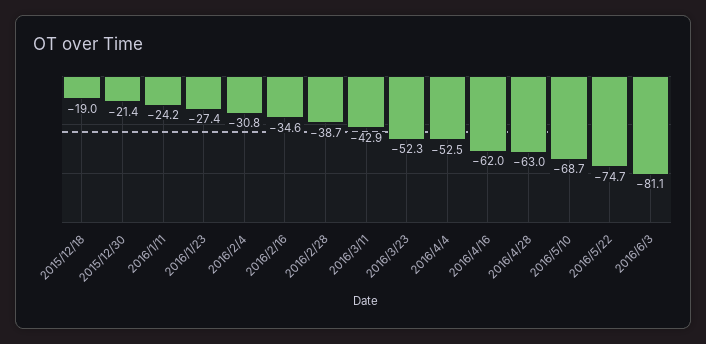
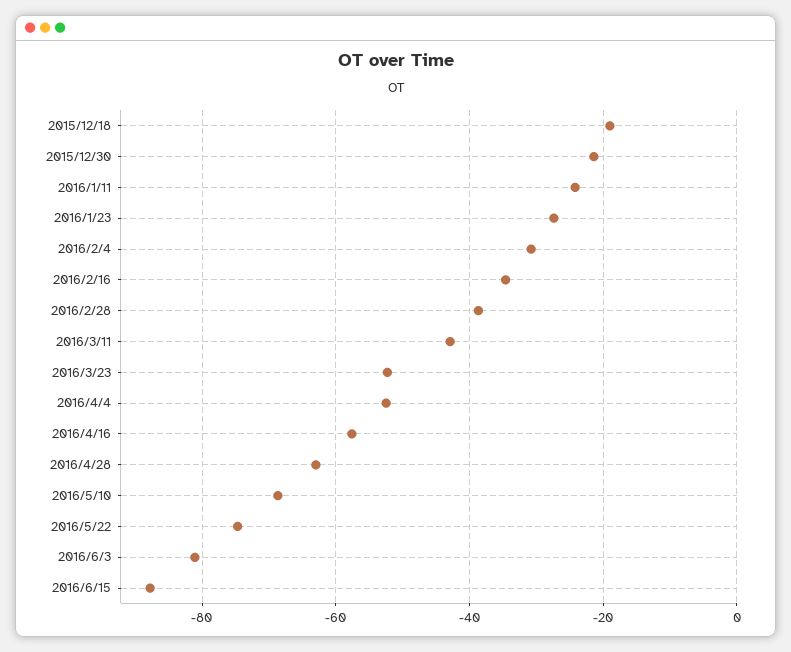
2016/4/16: -62 -> -58
2016/6/15: none -> -88

